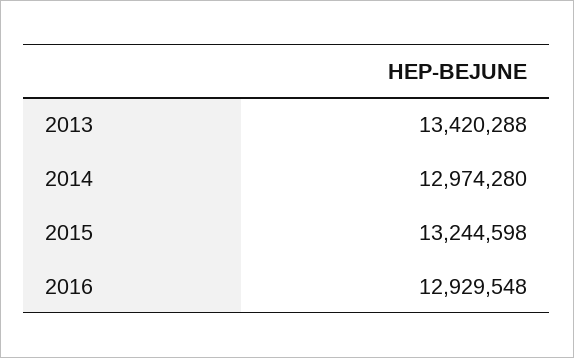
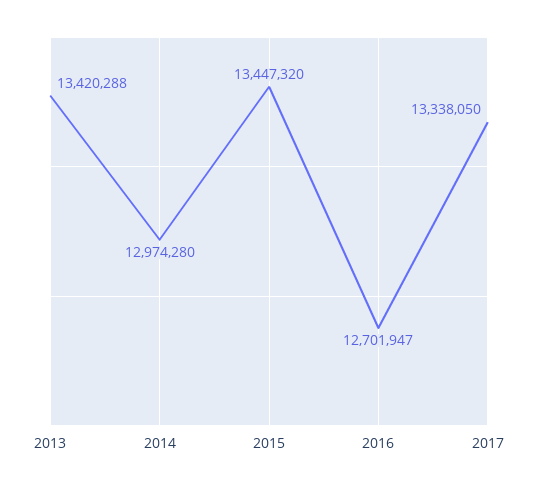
2015: 13244598 -> 13447320
2016: 12929548 -> 12701947
2017: none -> 13338050

